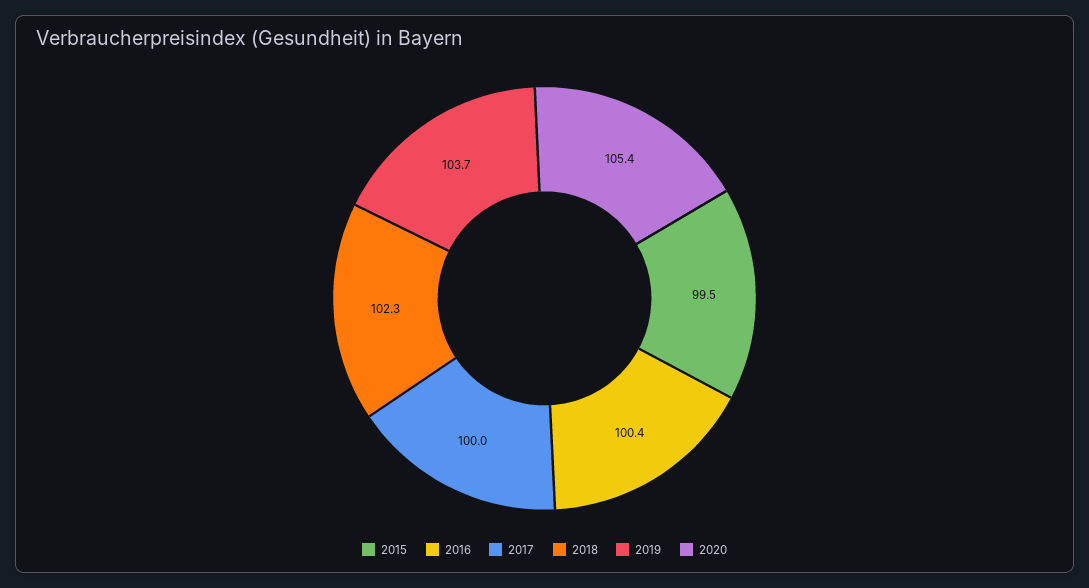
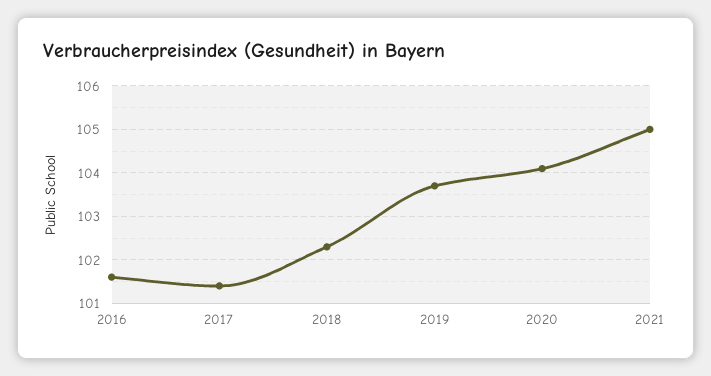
2015: 99.5 -> none
2016: 100.4 -> 101.5
2017: 100 -> 101.5
2020: 105.4 -> 104
2021: none -> 105

